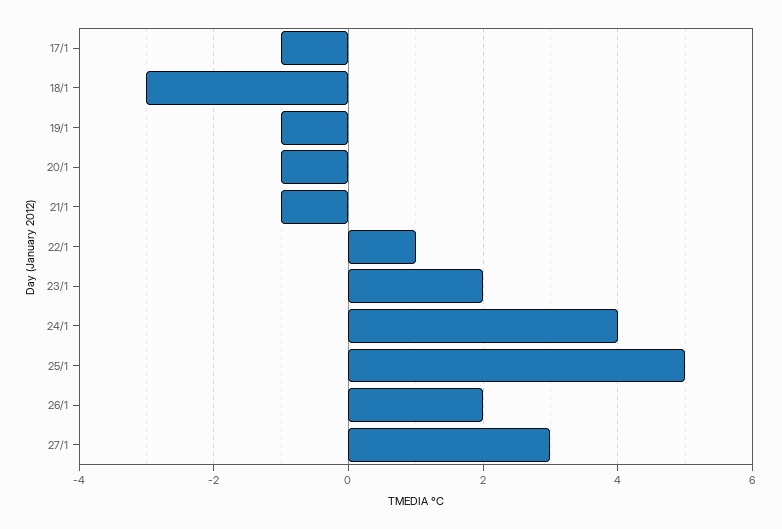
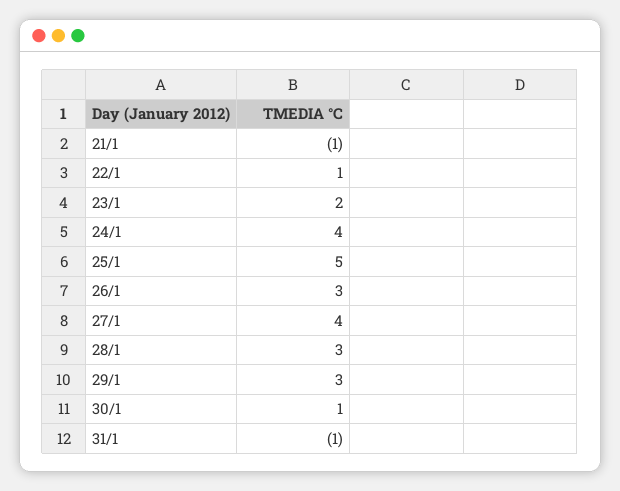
17/1: -1 -> none
18/1: -3 -> none
19/1: -1 -> none
20/1: -1 -> none
26/1: 2 -> 3
27/1: 3 -> 4
28/1: none -> 3
29/1: none -> 3
30/1: none -> 1
31/1: none -> -1

